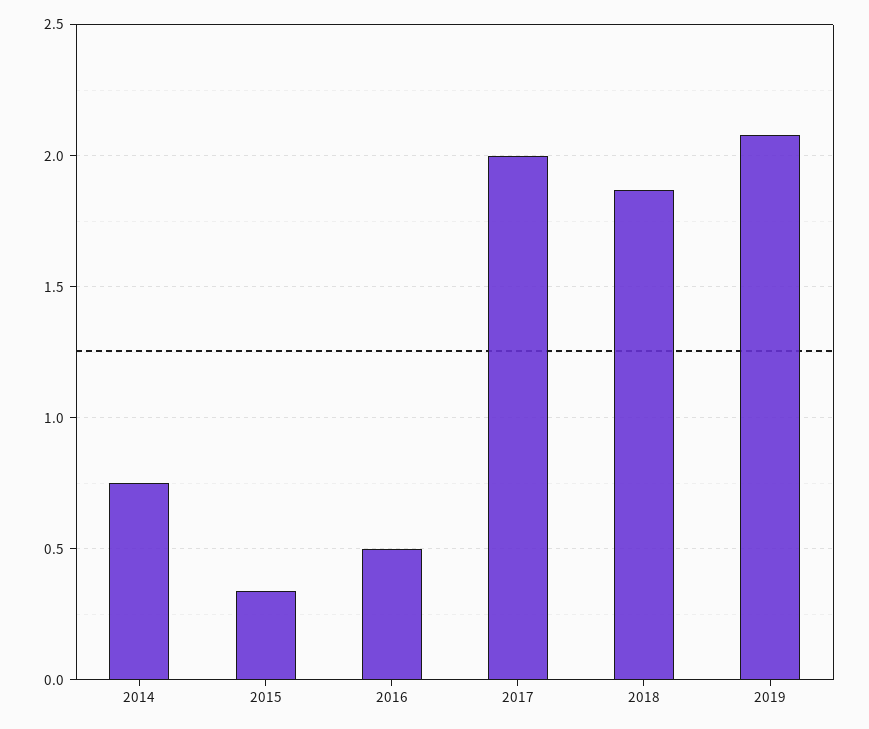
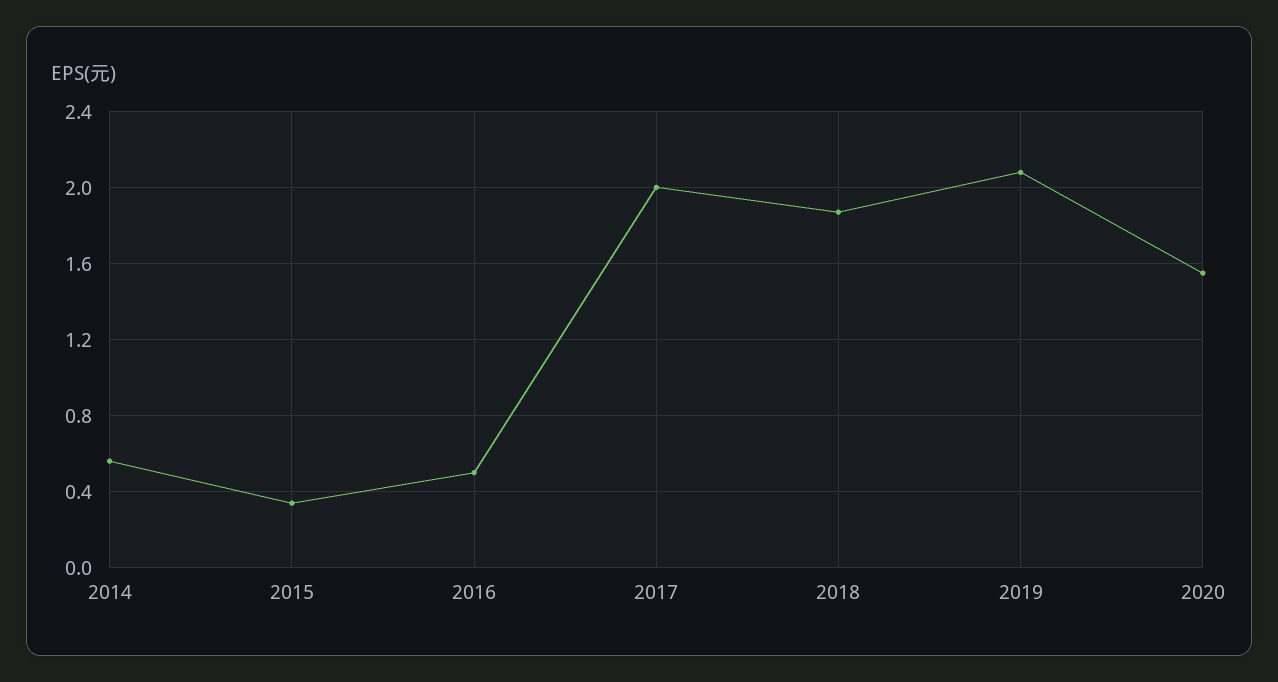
2014: 0.75 -> 0.55
2020: none -> 1.55

